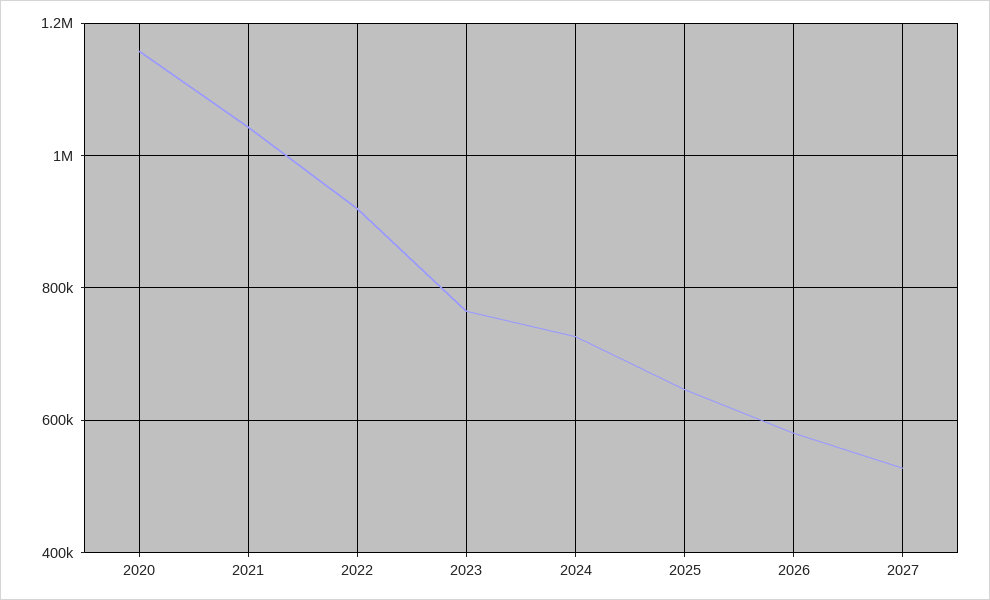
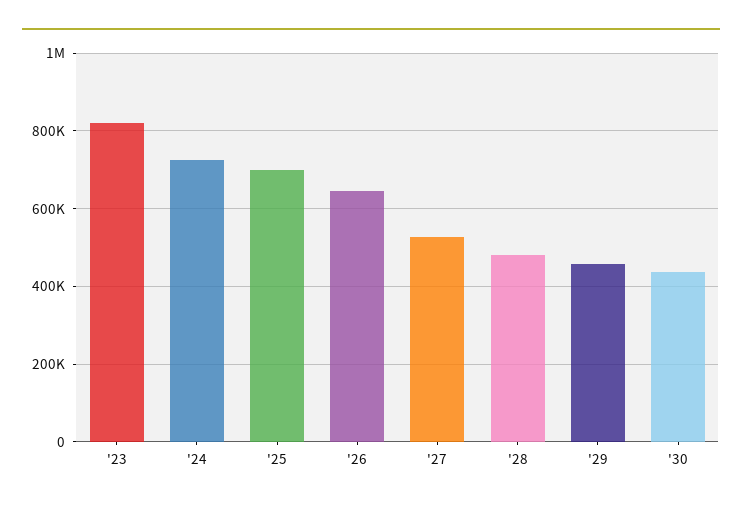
2020: 1160000 -> none
2021: 1040000 -> none
2022: 920000 -> none
2023: 760000 -> 820000
2025: 640000 -> 700000
2026: 580000 -> 640000
'28: none -> 480000
'29: none -> 460000
'30: none -> 440000

